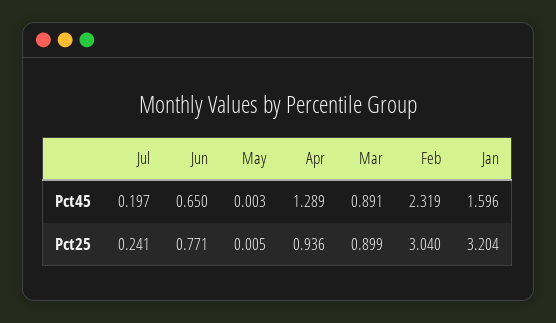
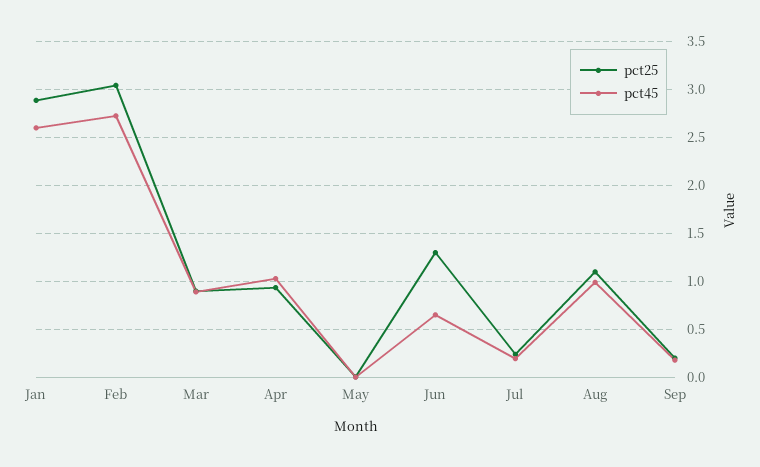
Pct45, Apr: 1.289 -> 1
Pct45, Feb: 2.319 -> 2.7
Pct45, Jan: 1.596 -> 2.6
Pct25, Jun: 0.771 -> 1.3
Pct25, Jan: 3.204 -> 2.9
Pct25, Aug: none -> 1.1
Pct45, Aug: none -> 1
Pct25, Sep: none -> 0.2
Pct45, Sep: none -> 0.2

